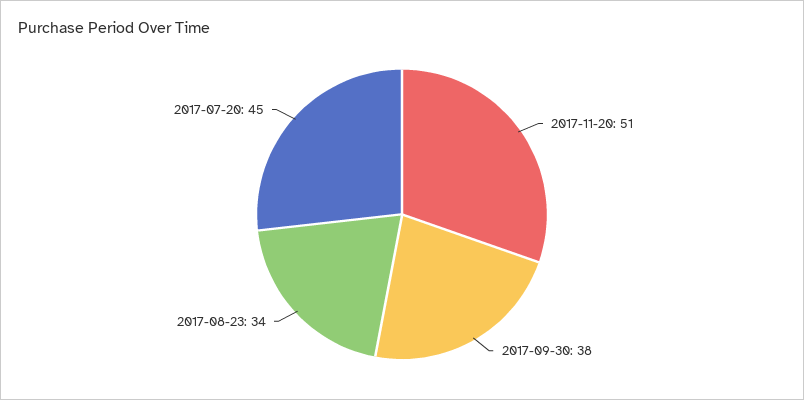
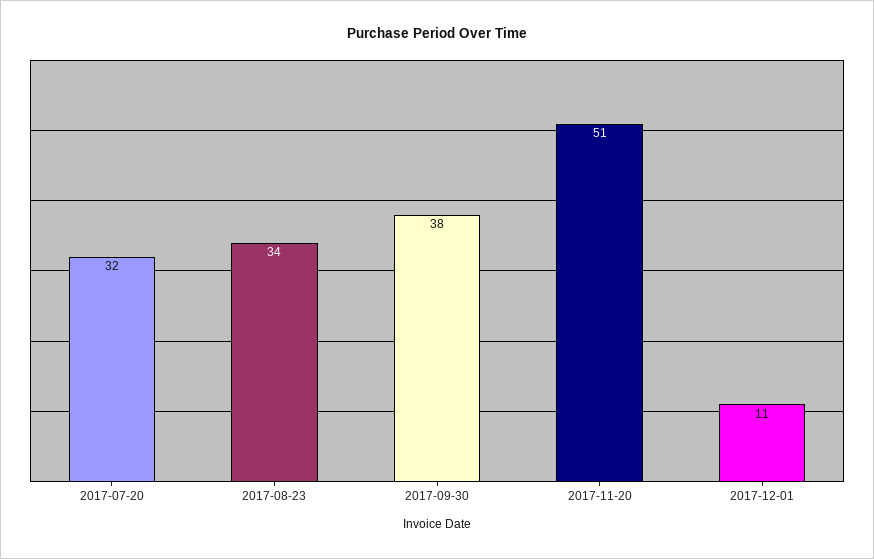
2017-07-20: 45 -> 32
2017-12-01: none -> 11

